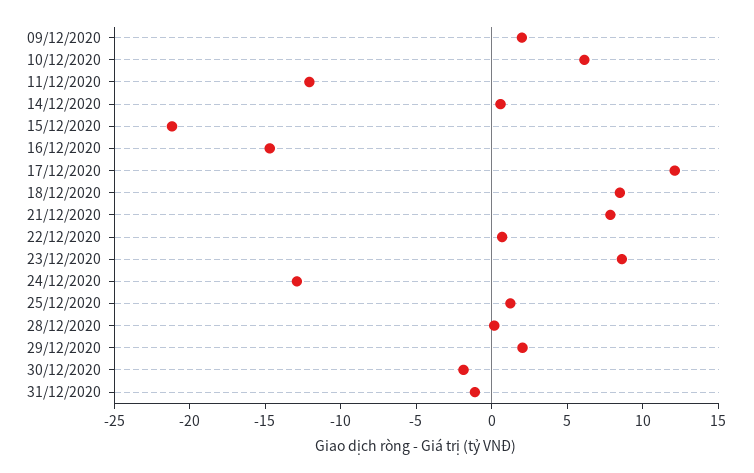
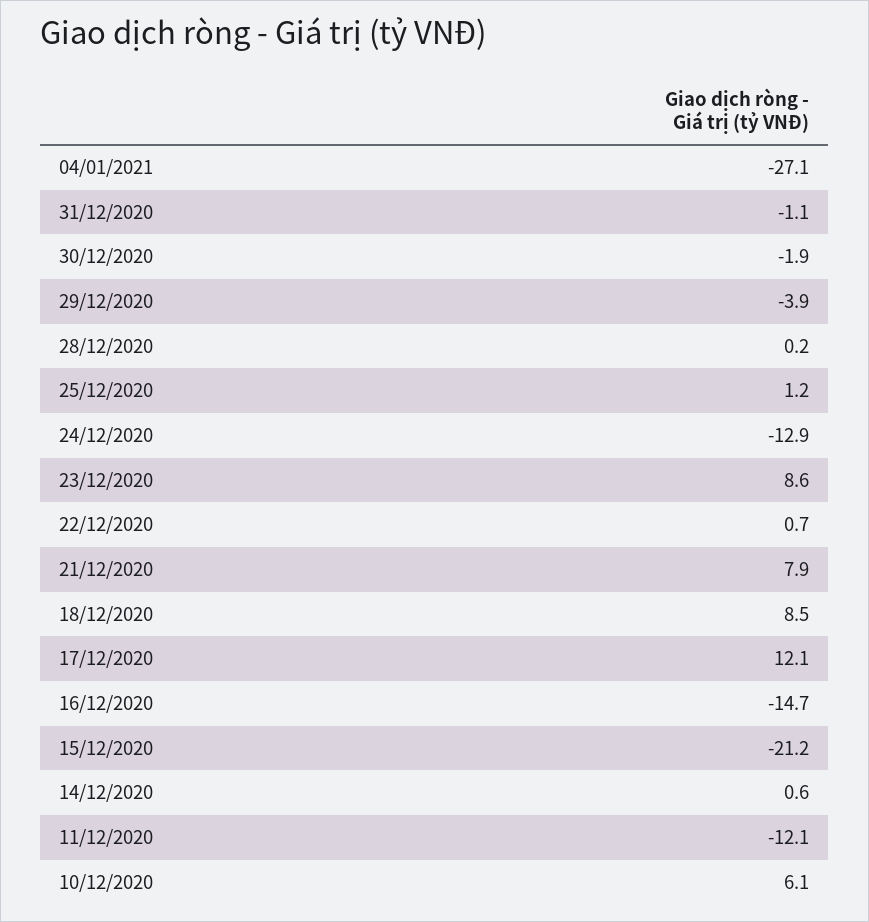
09/12/2020: 2 -> none
29/12/2020: 2 -> -3.9
04/01/2021: none -> -27.1

